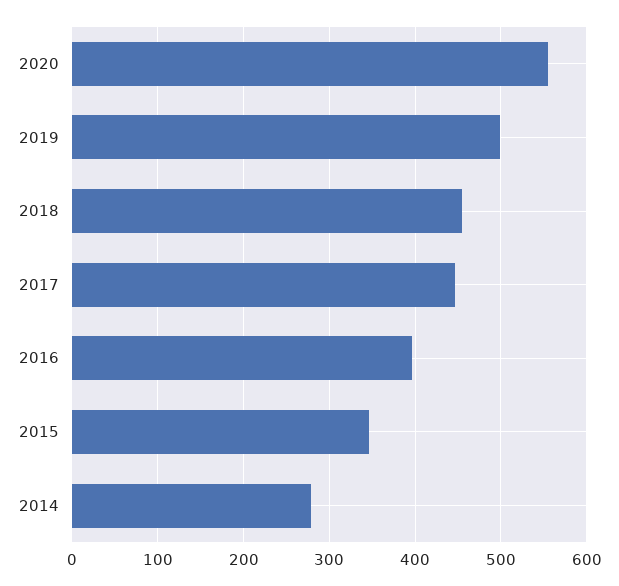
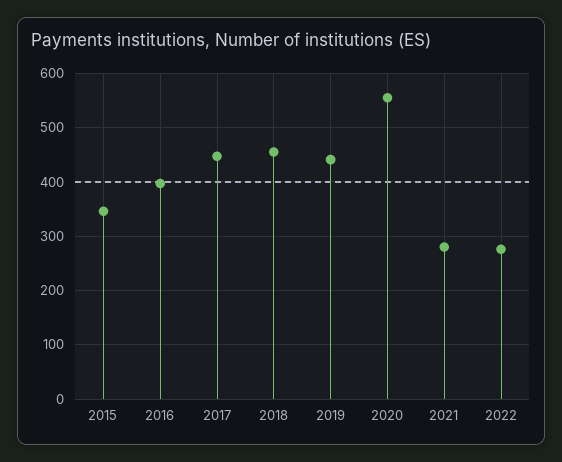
2019: 500 -> 440
2014: 280 -> none
2021: none -> 280
2022: none -> 280

